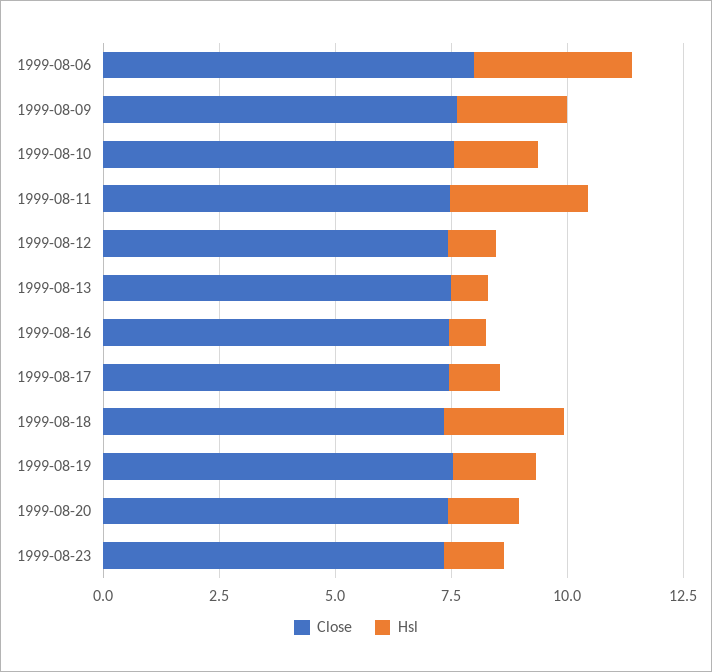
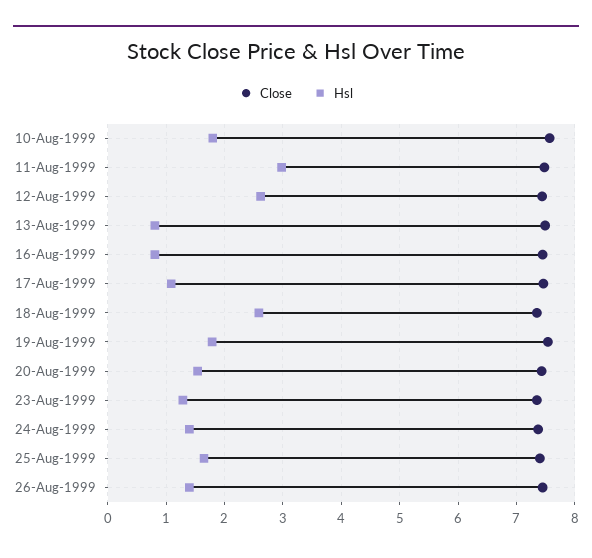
Close, 1999-08-06: 8 -> none
Hsl, 1999-08-06: 3.5 -> none
Close, 1999-08-09: 7.5 -> none
Hsl, 1999-08-09: 2.5 -> none
Hsl, 1999-08-12: 1 -> 2.6
Close, 24-Aug-1999: none -> 7.4
Hsl, 24-Aug-1999: none -> 1.4
Close, 25-Aug-1999: none -> 7.4
Hsl, 25-Aug-1999: none -> 1.6
Close, 26-Aug-1999: none -> 7.4
Hsl, 26-Aug-1999: none -> 1.4

